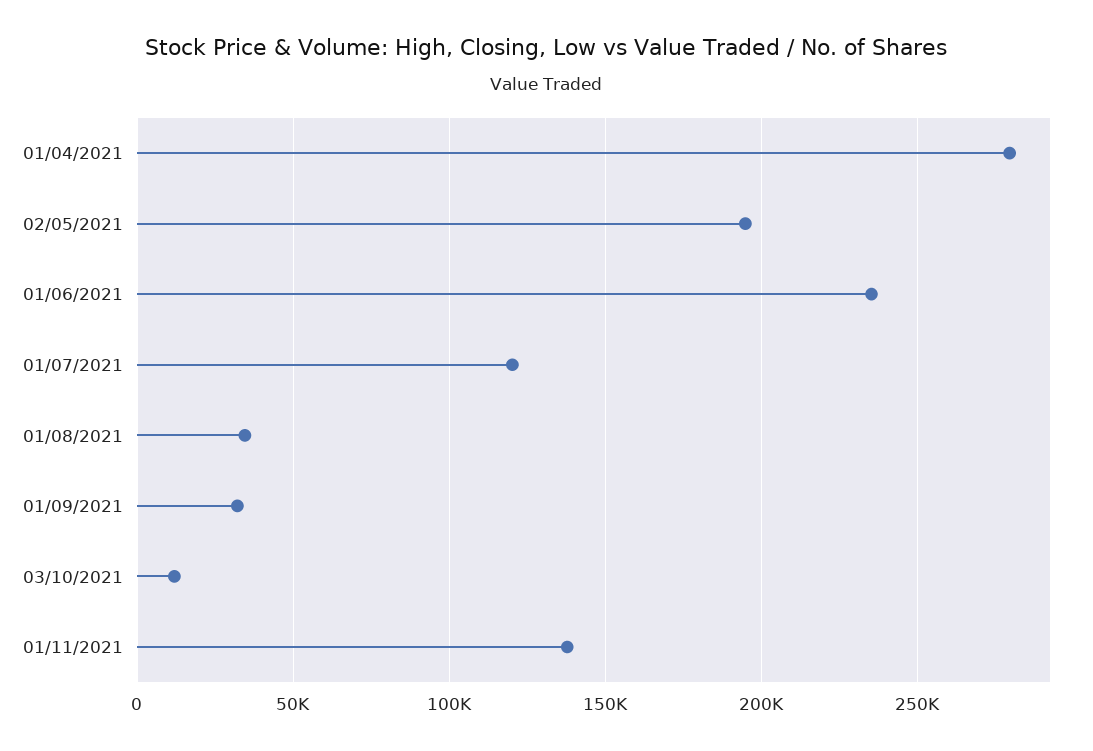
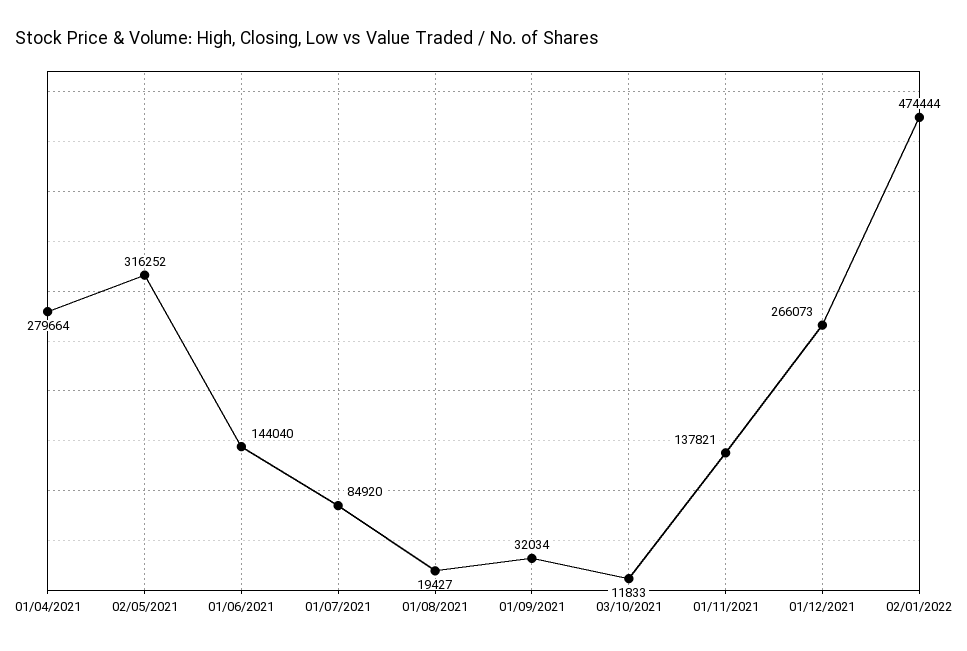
02/05/2021: 195000 -> 316252
01/06/2021: 235000 -> 144040
01/07/2021: 120000 -> 84920
01/08/2021: 35000 -> 19427
01/12/2021: none -> 266073
02/01/2022: none -> 474444

